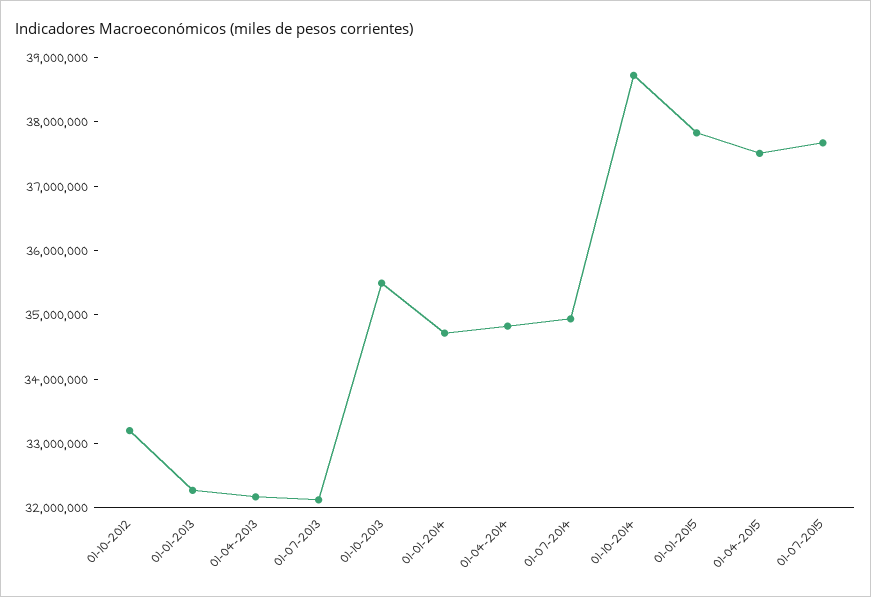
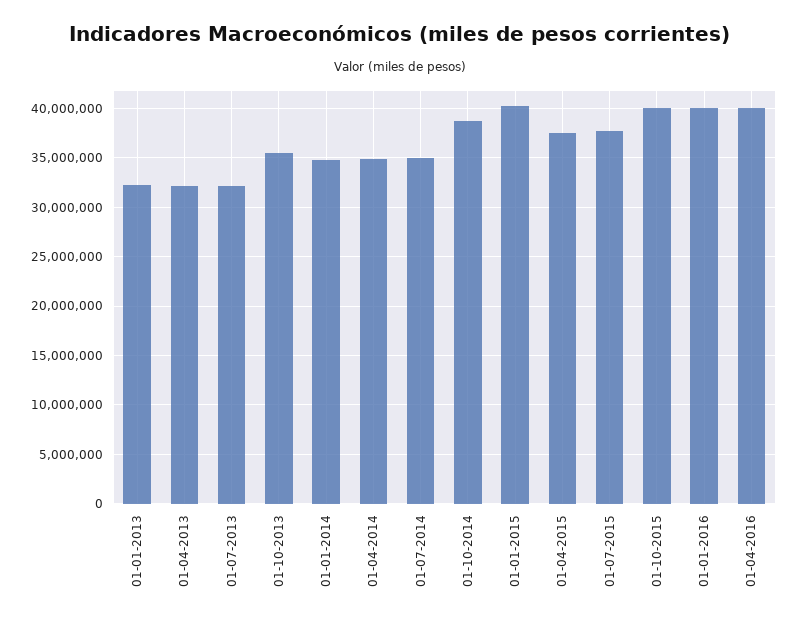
01-10-2012: 33200000 -> none
01-01-2015: 37800000 -> 40000000
01-10-2015: none -> 40000000
01-01-2016: none -> 40000000
01-04-2016: none -> 40000000

